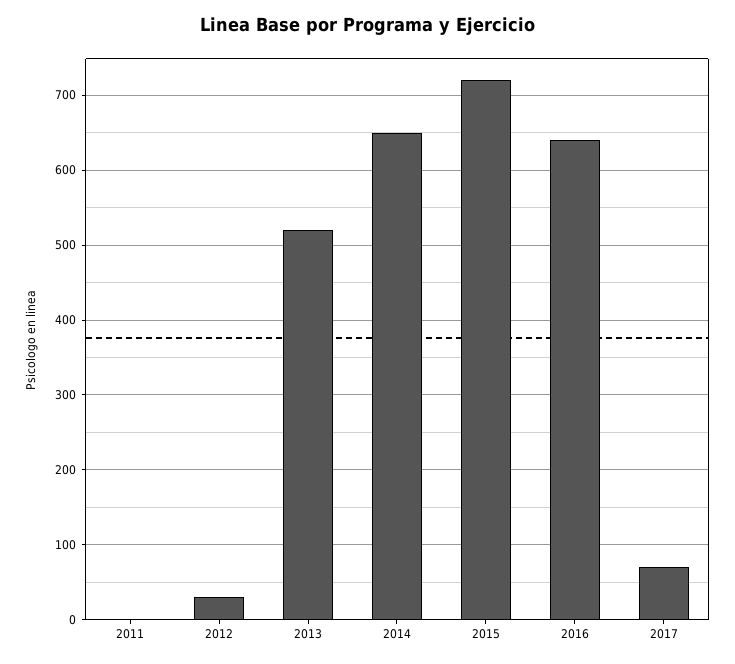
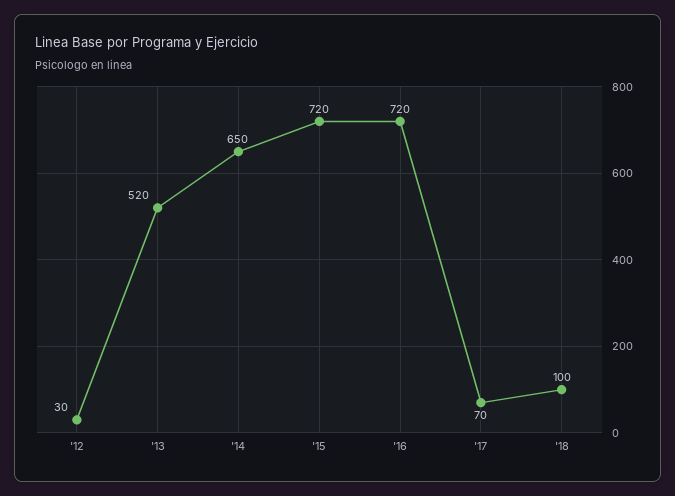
2011: 0 -> none
2016: 640 -> 720
'18: none -> 100

